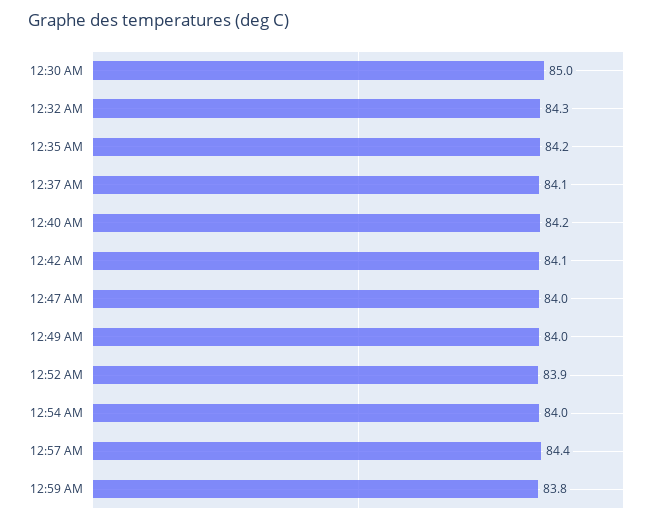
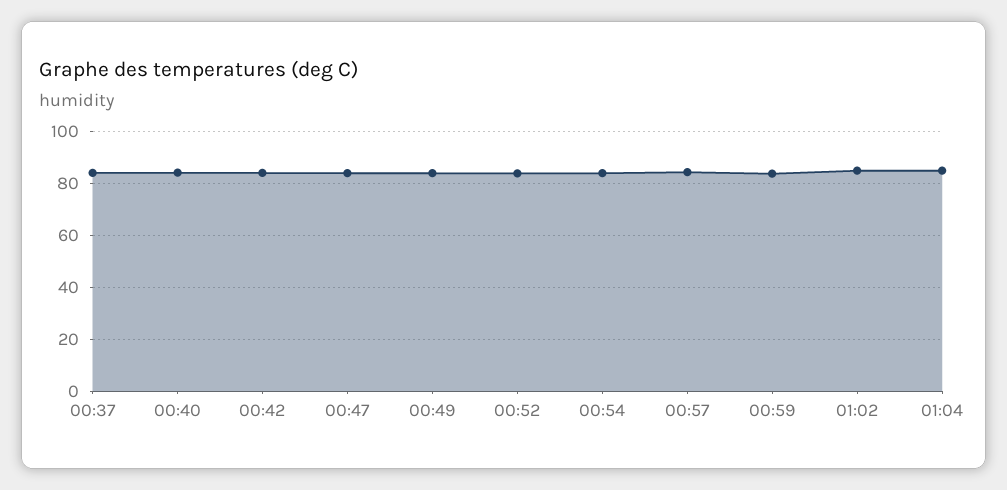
12:30 AM: 85 -> none
12:32 AM: 84.3 -> none
12:35 AM: 84.2 -> none
01:02: none -> 85
01:04: none -> 85

